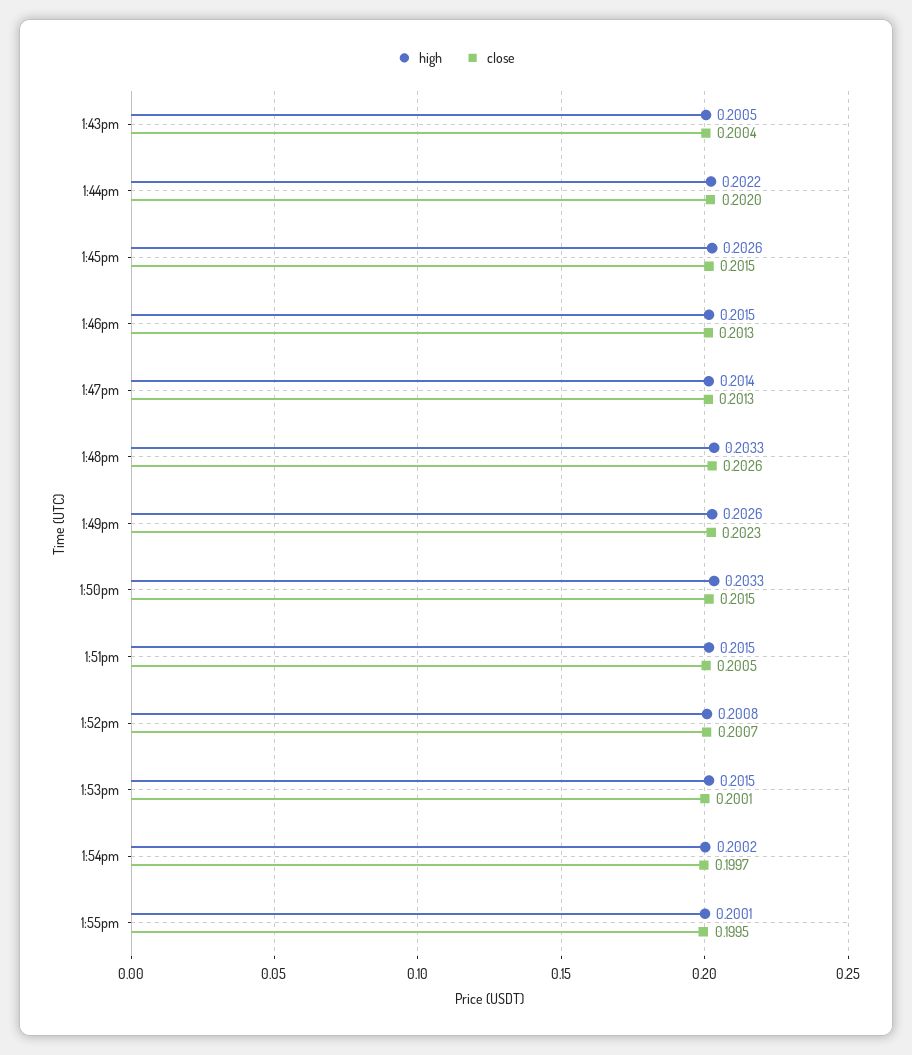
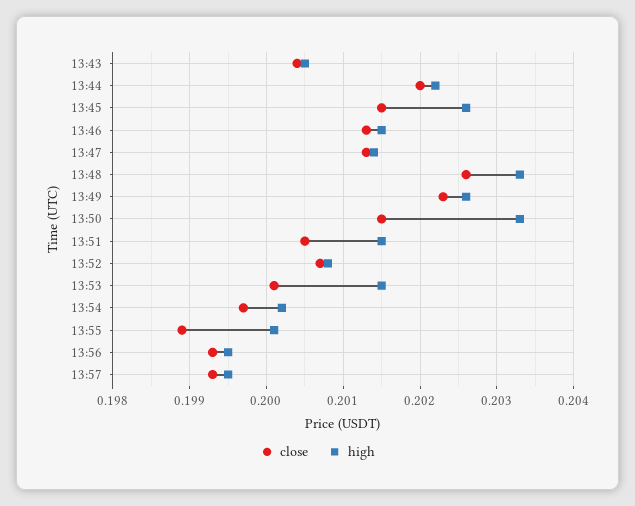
close, 1:55pm: 0.1995 -> 0.1989
close, 13:56: none -> 0.1993
high, 13:56: none -> 0.1995
close, 13:57: none -> 0.1993
high, 13:57: none -> 0.1995

